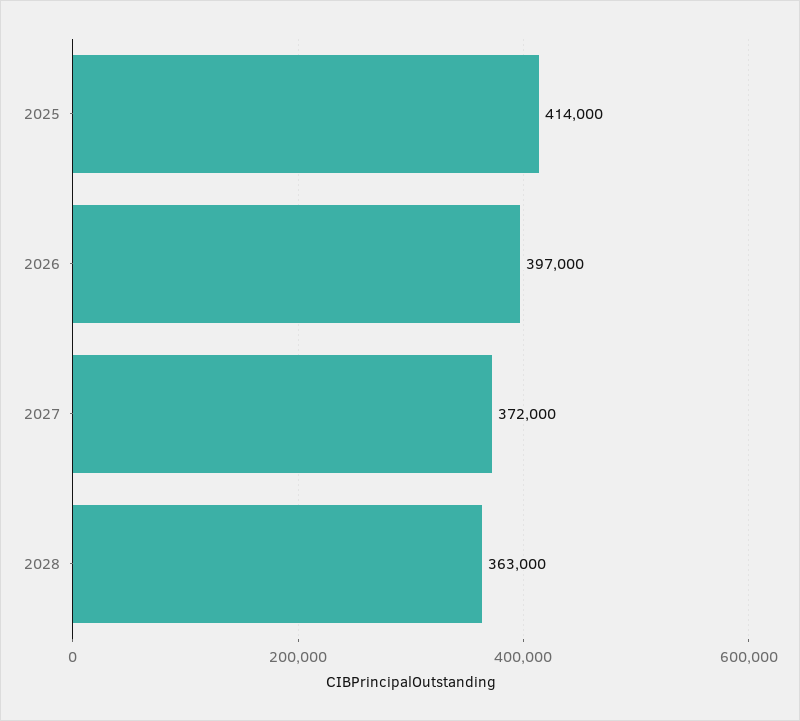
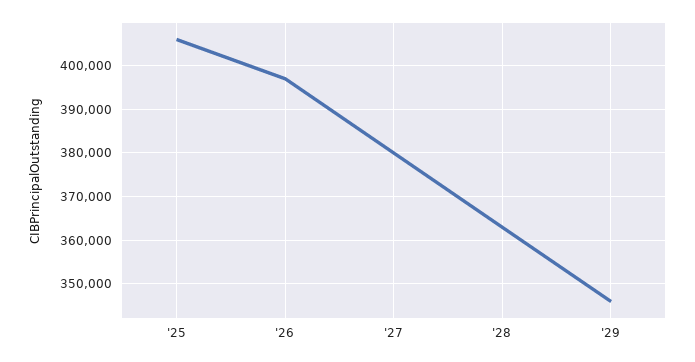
2025: 414000 -> 406000
2027: 372000 -> 380000
'29: none -> 346000

